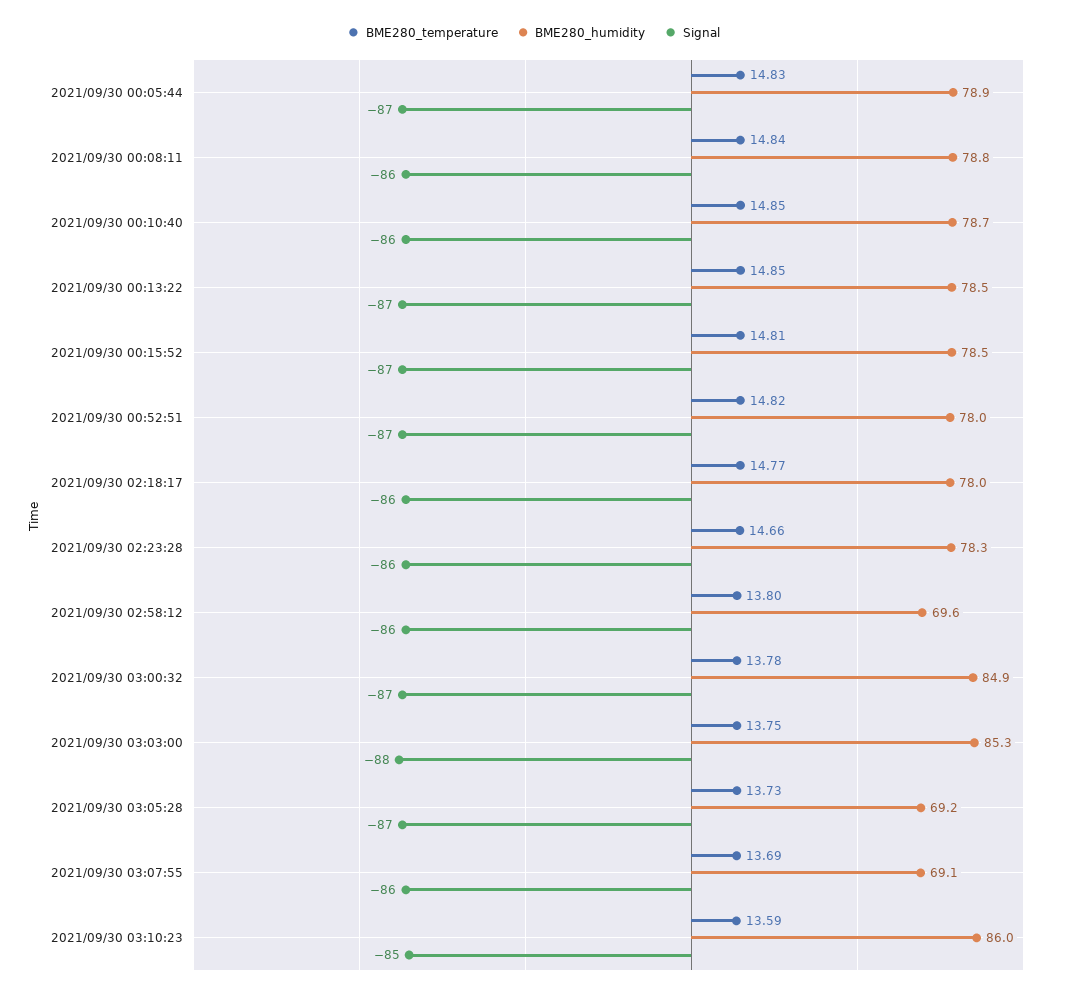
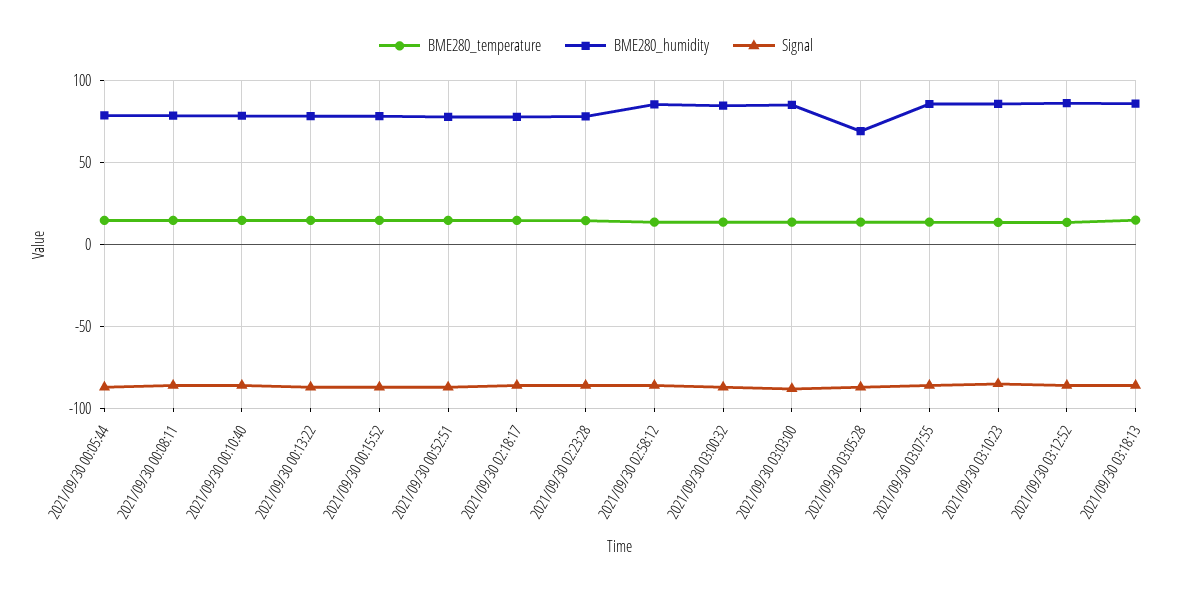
BME280_humidity, 2021/09/30 02:58:12: 69.6 -> 85
BME280_humidity, 2021/09/30 03:07:55: 69.1 -> 85
BME280_temperature, 2021/09/30 03:12:52: none -> 15
BME280_humidity, 2021/09/30 03:12:52: none -> 85
Signal, 2021/09/30 03:12:52: none -> -85
BME280_temperature, 2021/09/30 03:18:13: none -> 15
BME280_humidity, 2021/09/30 03:18:13: none -> 85
Signal, 2021/09/30 03:18:13: none -> -85

